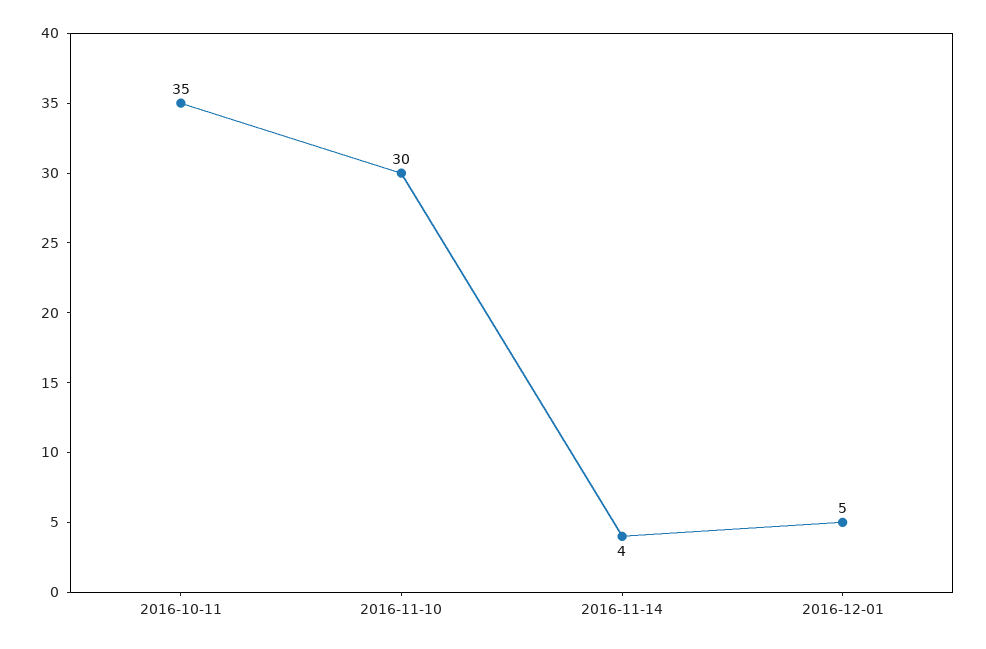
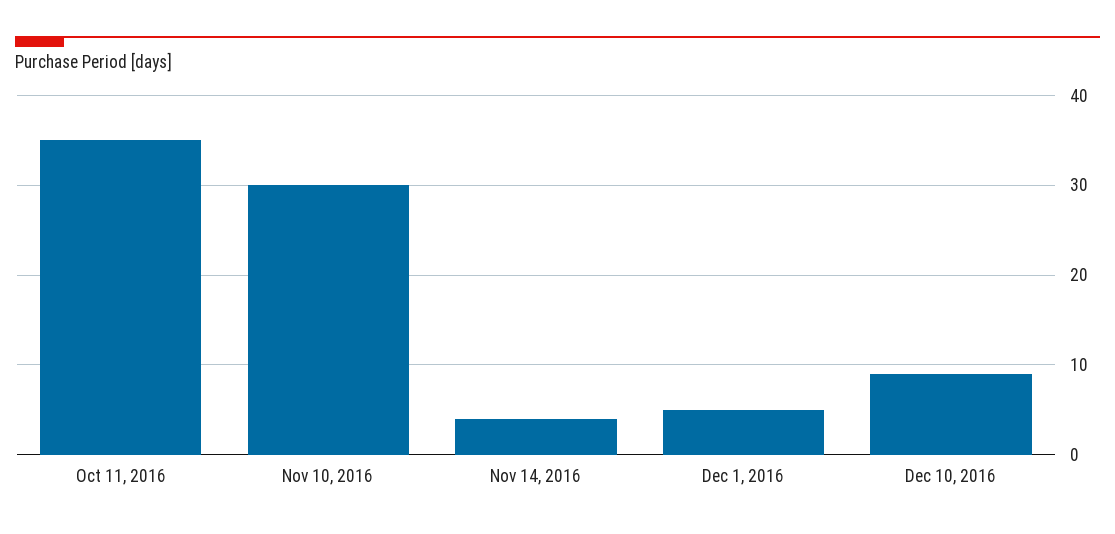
Dec 10, 2016: none -> 9

